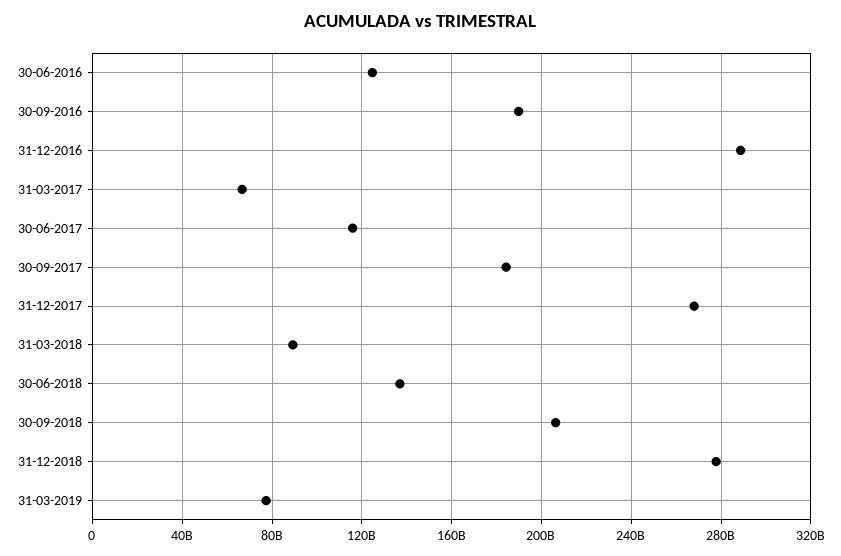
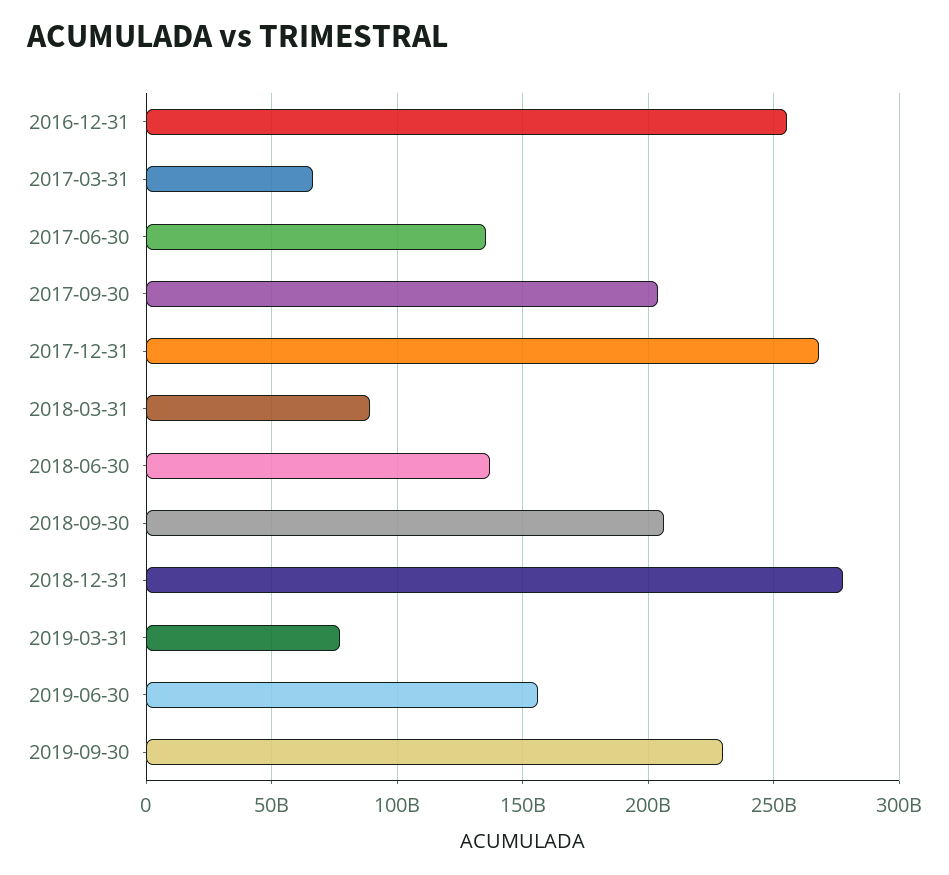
30-06-2016: 125000000000 -> none
30-09-2016: 190000000000 -> none
31-12-2016: 290000000000 -> 255000000000
30-06-2017: 115000000000 -> 135000000000
30-09-2017: 185000000000 -> 205000000000
2019-06-30: none -> 155000000000
2019-09-30: none -> 230000000000

